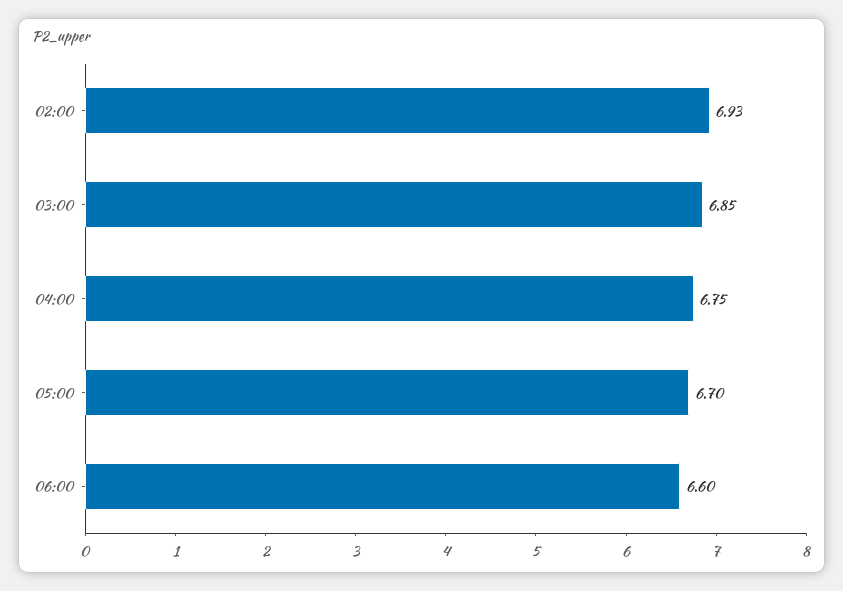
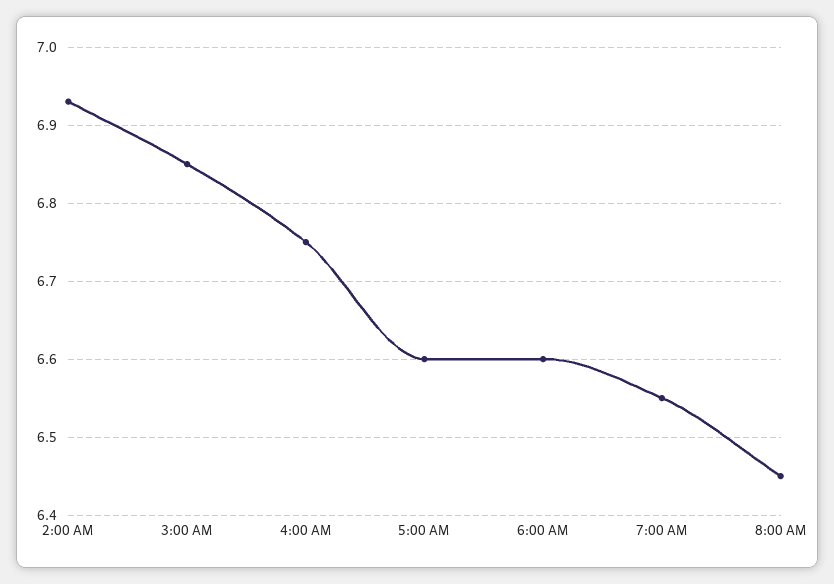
05:00: 6.7 -> 6.6
7:00 AM: none -> 6.55
8:00 AM: none -> 6.45

